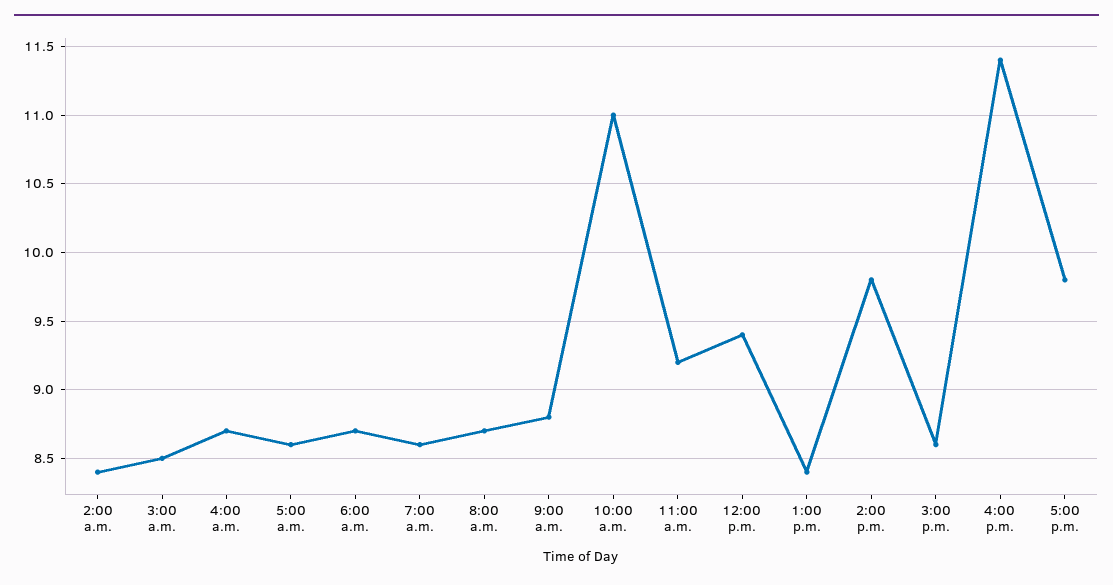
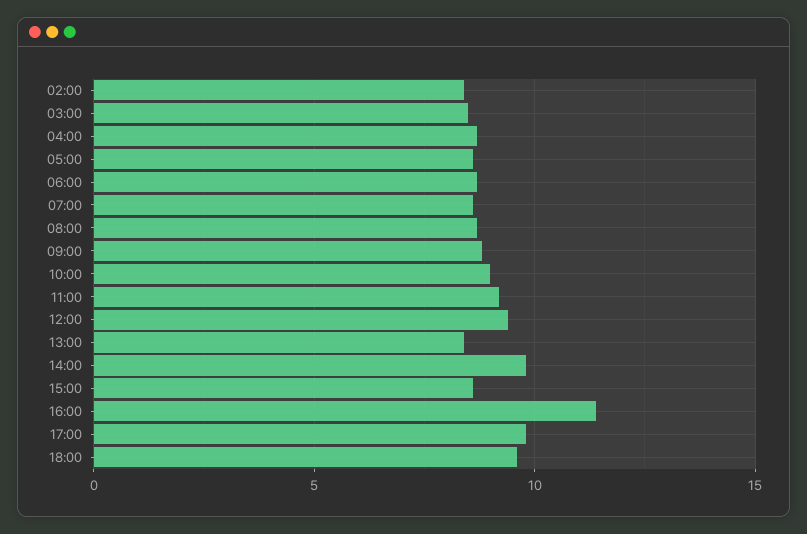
10:00 a.m.: 11 -> 9
18:00: none -> 9.5

